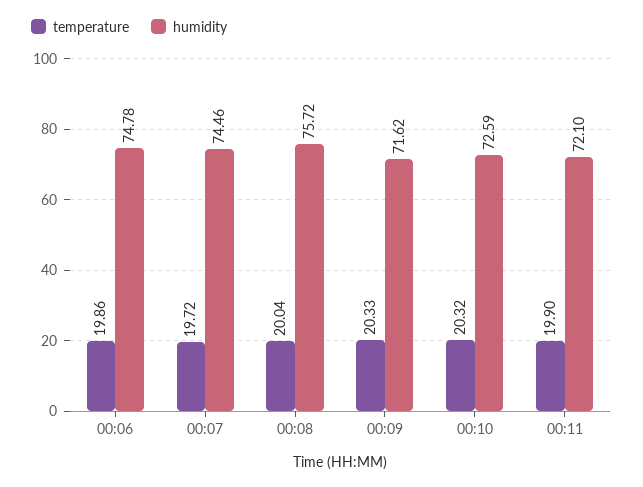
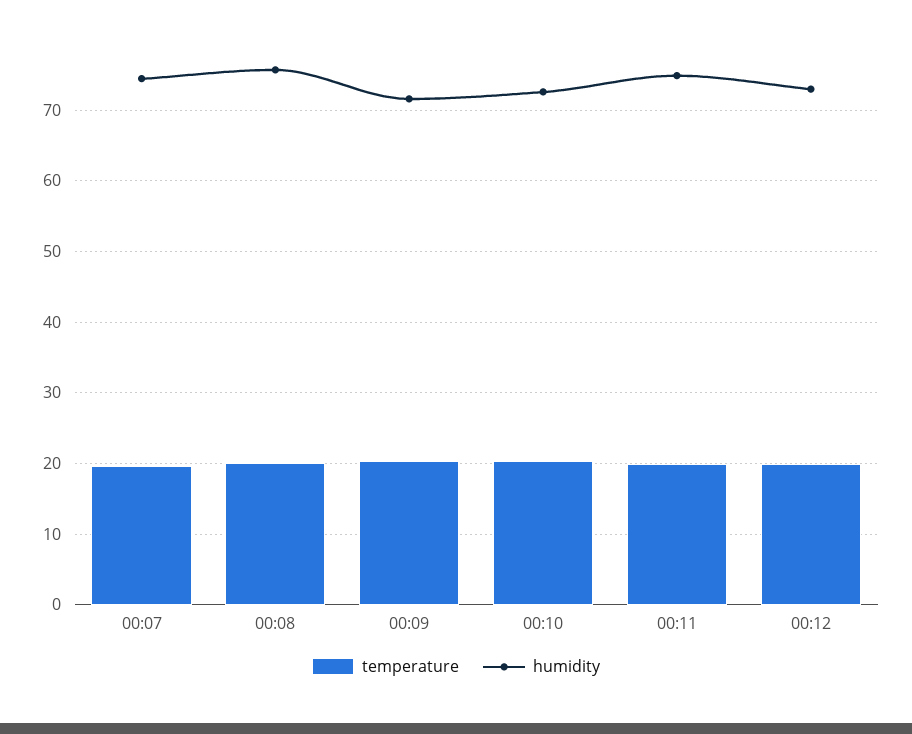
temperature, 00:06: 19.86 -> none
humidity, 00:06: 74.78 -> none
humidity, 00:11: 72.1 -> 75
temperature, 00:12: none -> 20
humidity, 00:12: none -> 73

